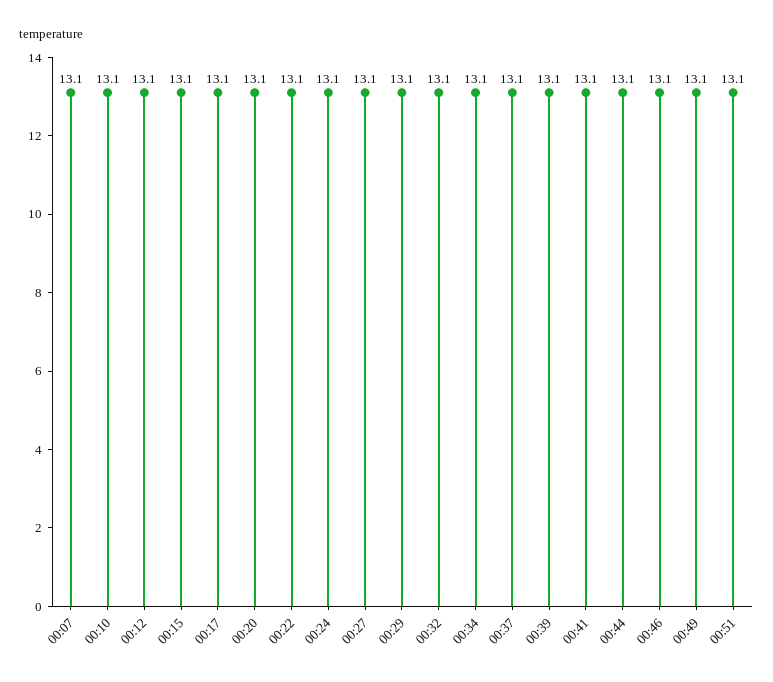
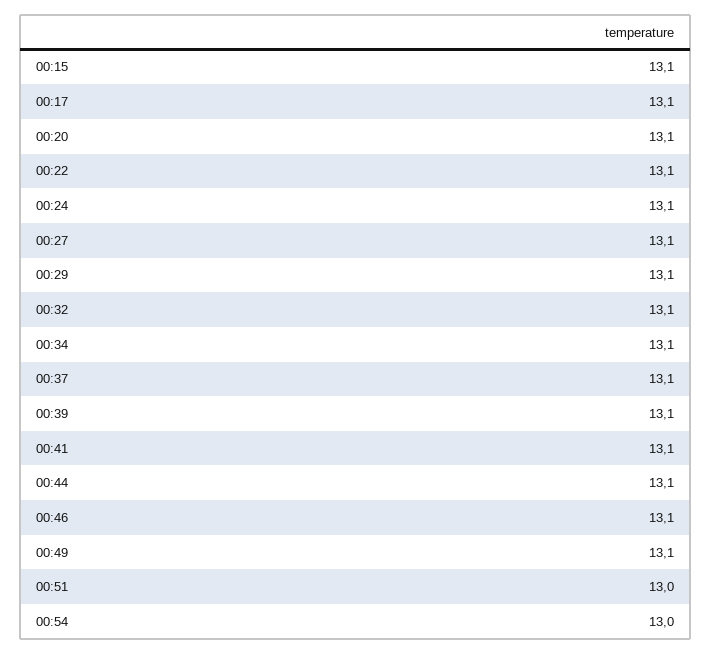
00:07: 13.1 -> none
00:10: 13.1 -> none
00:12: 13.1 -> none
00:51: 13.1 -> 13
00:54: none -> 13

